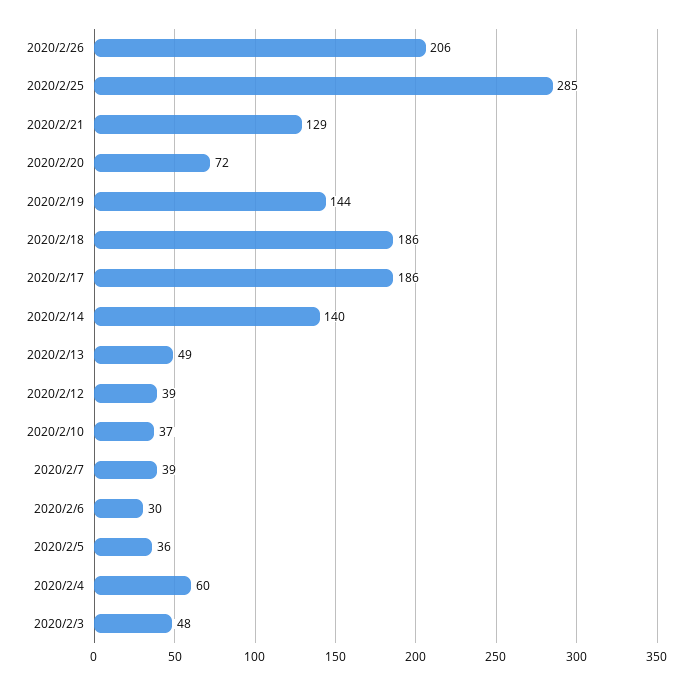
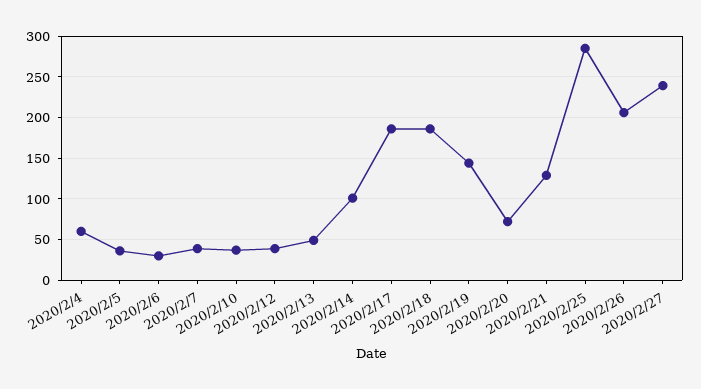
2020/2/14: 140 -> 100
2020/2/3: 48 -> none
2020/2/27: none -> 240

